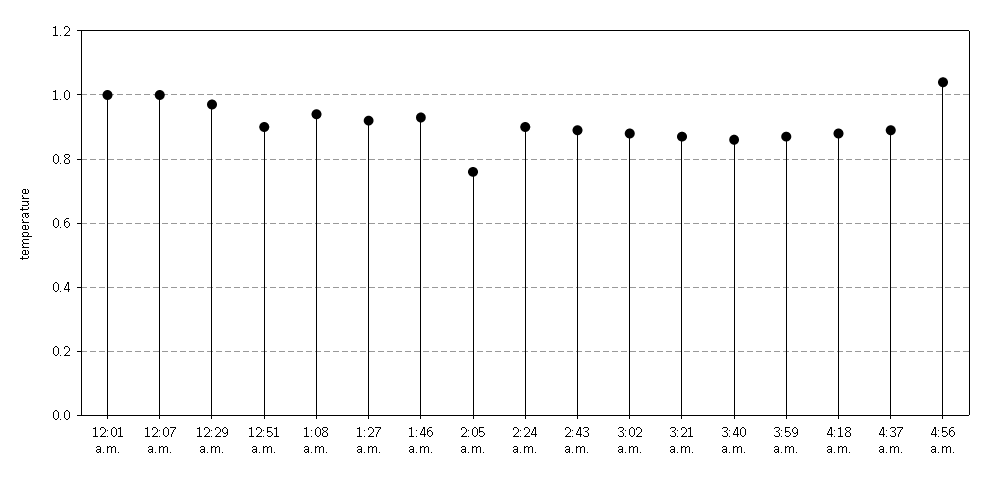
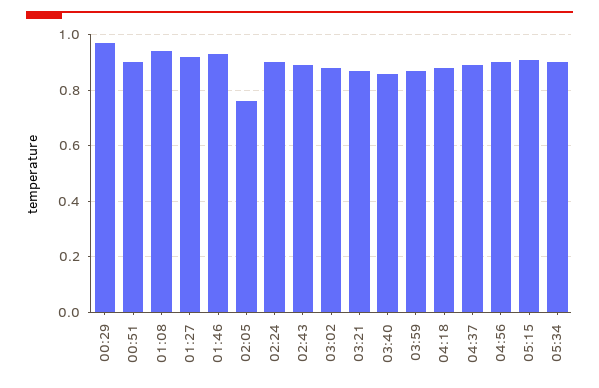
12:01 a.m.: 1 -> none
12:07 a.m.: 1 -> none
4:56 a.m.: 1.05 -> 0.9
05:15: none -> 0.9
05:34: none -> 0.9

